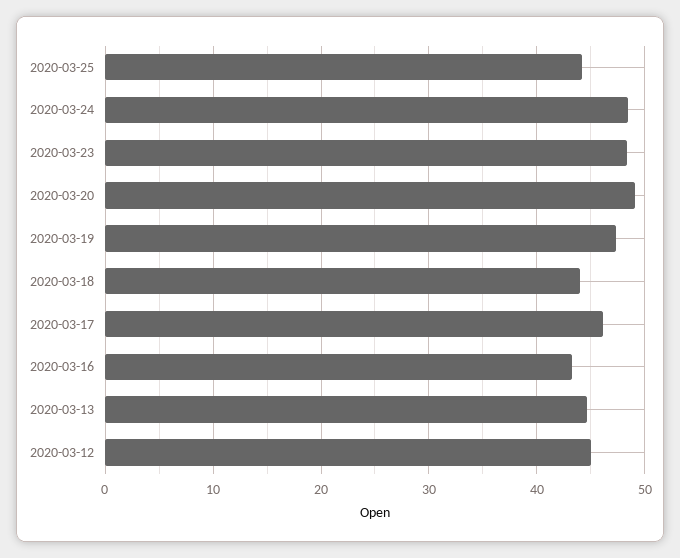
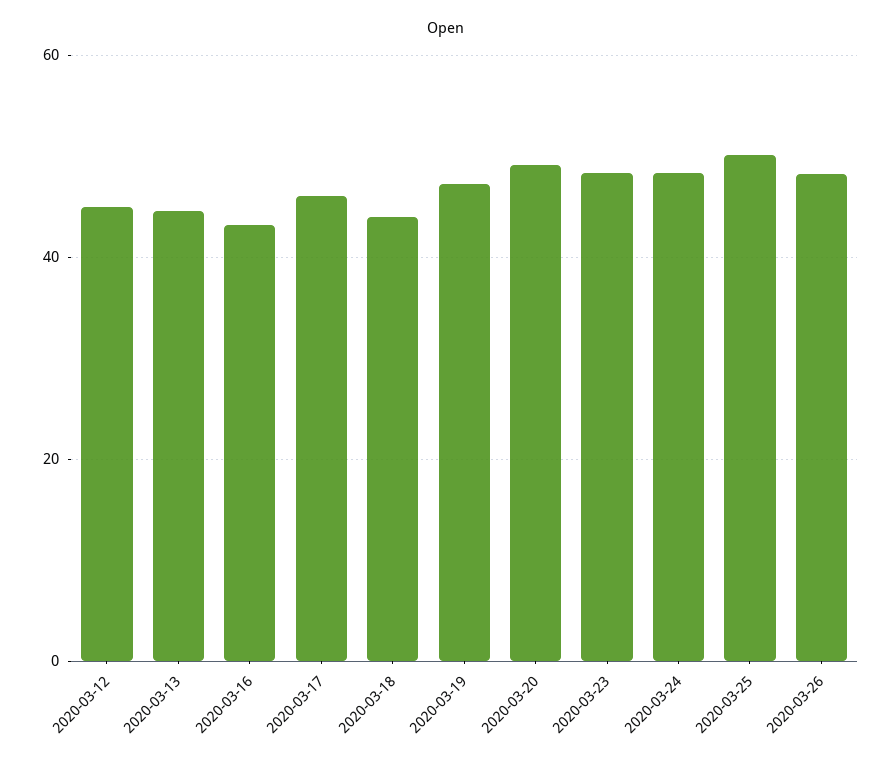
2020-03-25: 44 -> 50
2020-03-26: none -> 48

